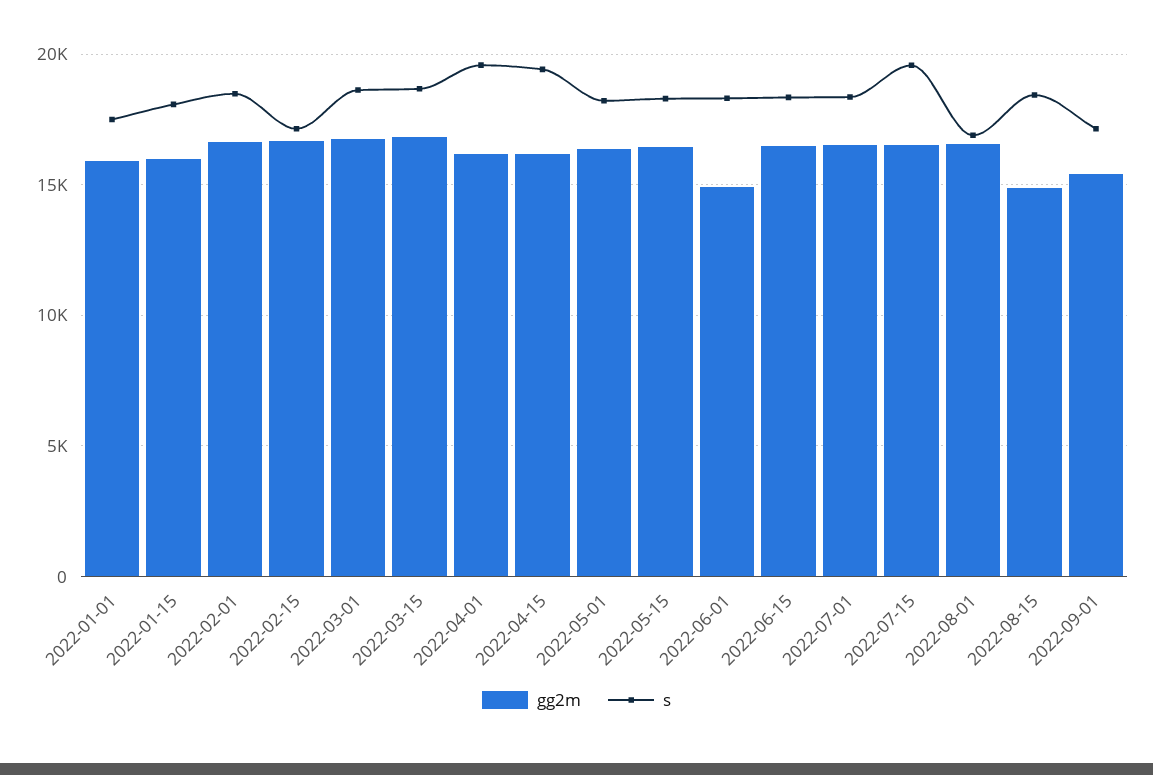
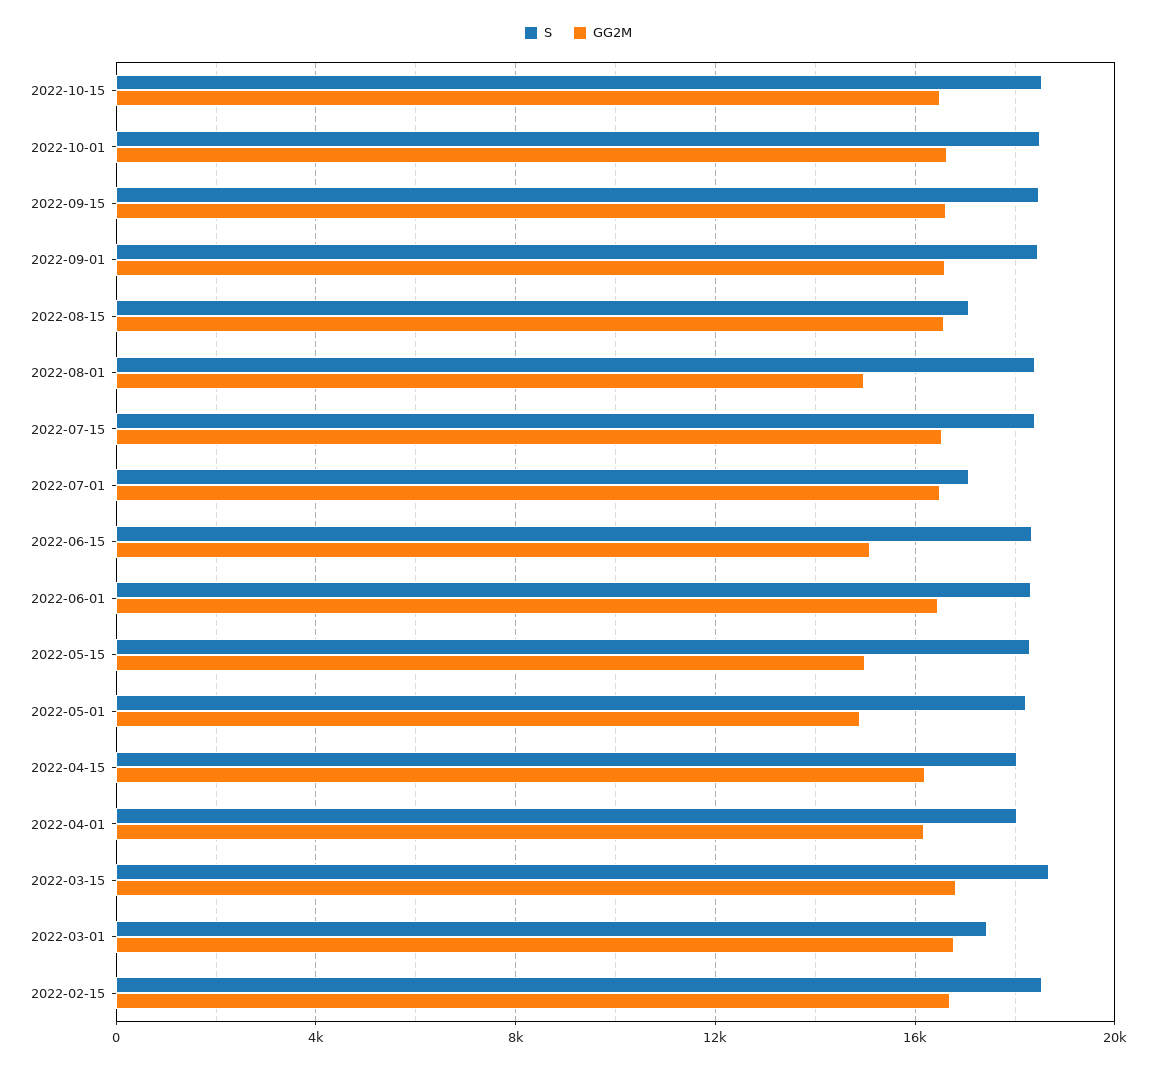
gg2m, 2022-01-01: 16000 -> none
s, 2022-01-01: 17500 -> none
gg2m, 2022-01-15: 16000 -> none
s, 2022-01-15: 18000 -> none
gg2m, 2022-02-01: 16500 -> none
s, 2022-02-01: 18500 -> none
s, 2022-02-15: 17000 -> 18500
s, 2022-03-01: 18500 -> 17500
s, 2022-04-01: 19500 -> 18000
s, 2022-04-15: 19500 -> 18000
gg2m, 2022-05-01: 16500 -> 15000
gg2m, 2022-05-15: 16500 -> 15000
gg2m, 2022-06-01: 15000 -> 16500
gg2m, 2022-06-15: 16500 -> 15000
s, 2022-07-01: 18500 -> 17000
s, 2022-07-15: 19500 -> 18500
gg2m, 2022-08-01: 16500 -> 15000
s, 2022-08-01: 17000 -> 18500
gg2m, 2022-08-15: 15000 -> 16500
s, 2022-08-15: 18500 -> 17000
gg2m, 2022-09-01: 15500 -> 16500
s, 2022-09-01: 17000 -> 18500
s, 2022-10-15: none -> 18500
gg2m, 2022-10-15: none -> 16500
s, 2022-10-01: none -> 18500
gg2m, 2022-10-01: none -> 16500
s, 2022-09-15: none -> 18500
gg2m, 2022-09-15: none -> 16500

